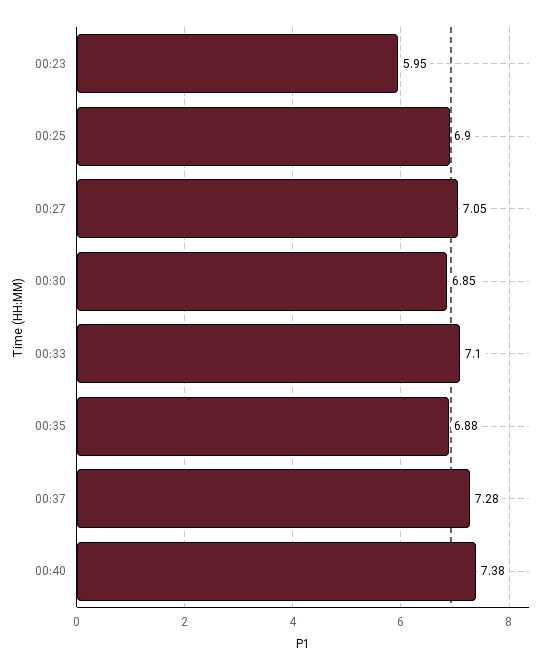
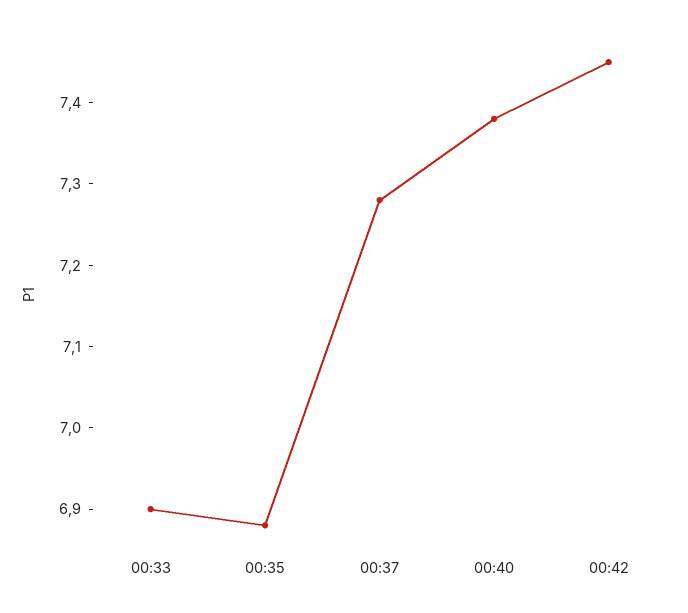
00:23: 5.95 -> none
00:25: 6.9 -> none
00:27: 7.05 -> none
00:30: 6.85 -> none
00:33: 7.1 -> 6.9
00:42: none -> 7.45

